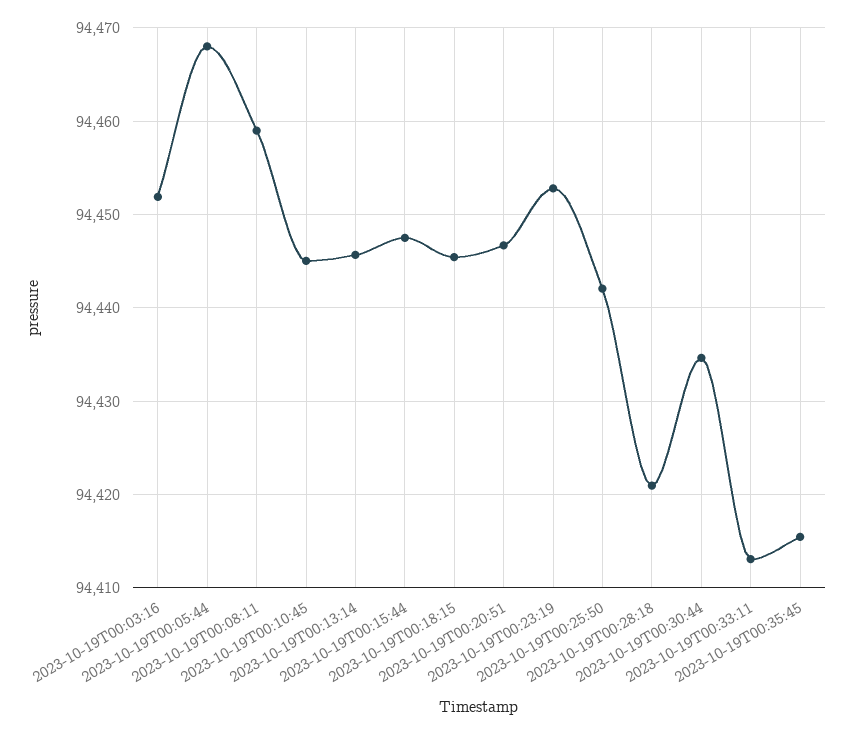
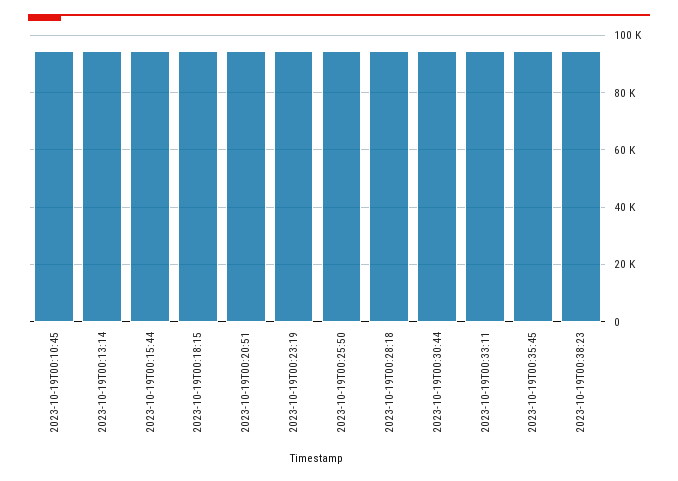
2023-10-19T00:03:16: 94452 -> none
2023-10-19T00:05:44: 94468 -> none
2023-10-19T00:08:11: 94459 -> none
2023-10-19T00:38:23: none -> 95000

